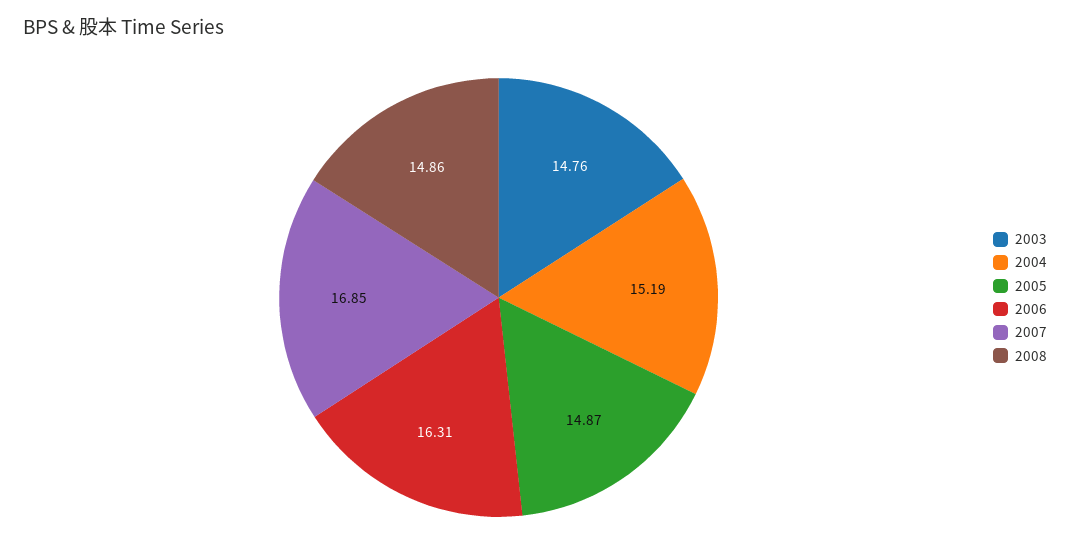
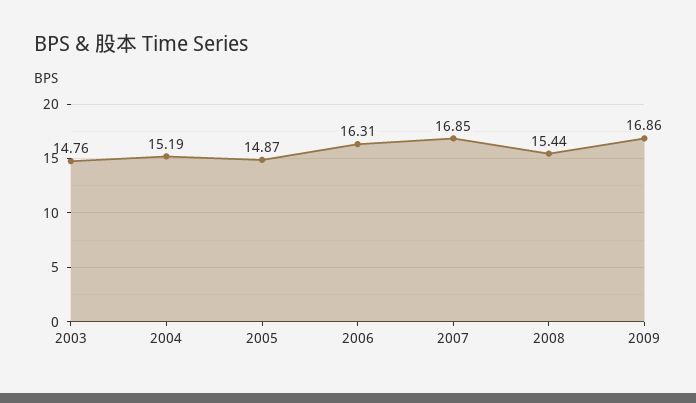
2008: 14.86 -> 15.44
2009: none -> 16.86

